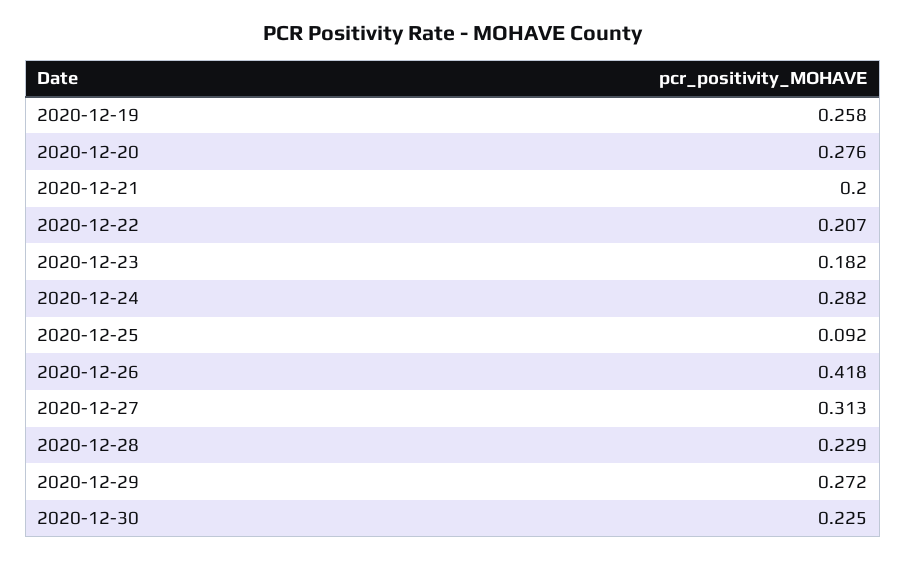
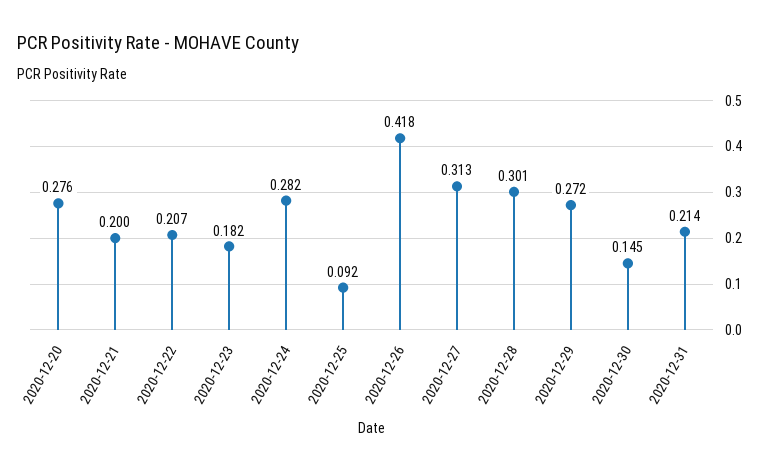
2020-12-19: 0.258 -> none
2020-12-28: 0.229 -> 0.301
2020-12-30: 0.225 -> 0.145
2020-12-31: none -> 0.214

